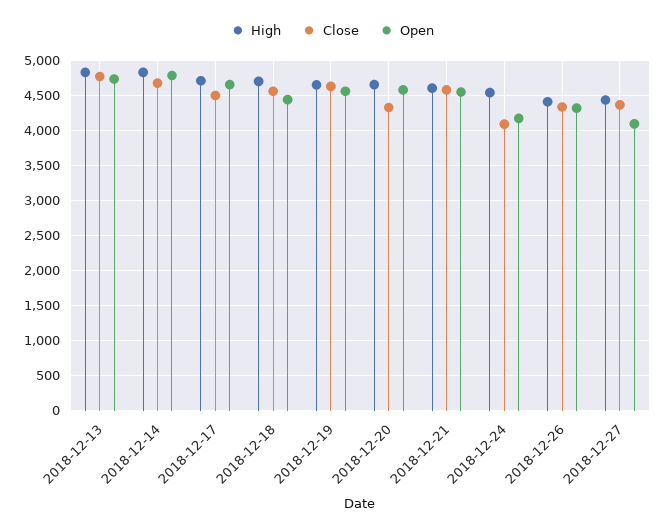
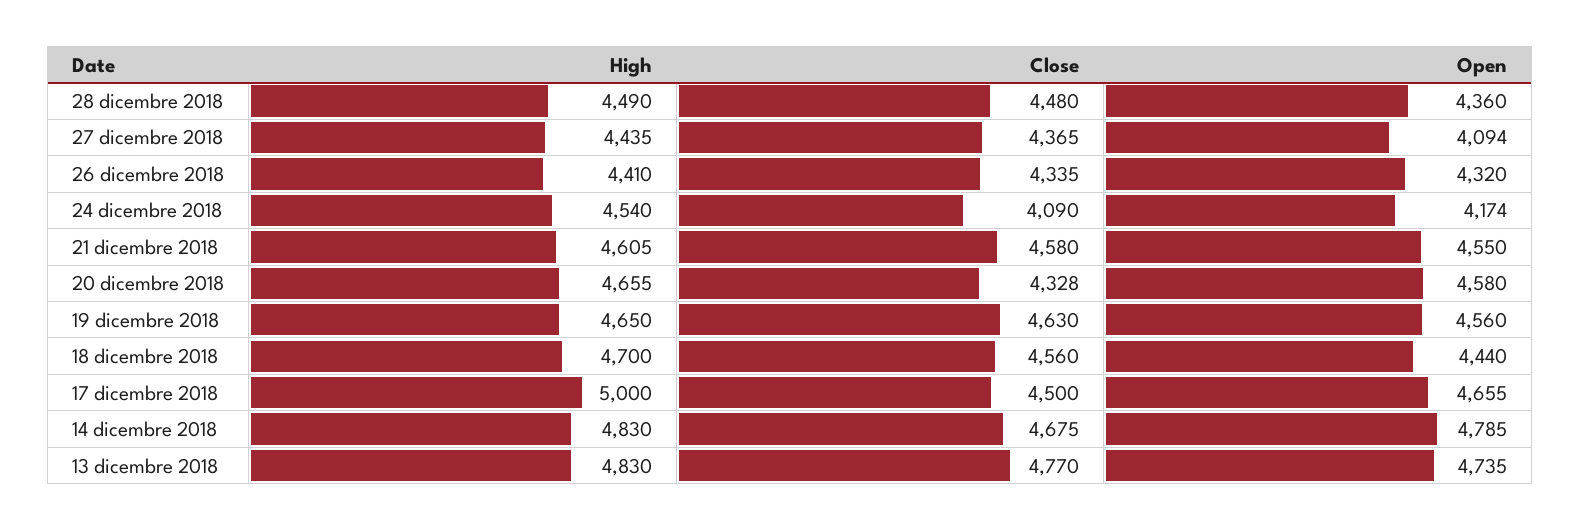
High, 2018-12-17: 4700 -> 5000
High, 28 dicembre 2018: none -> 4490
Close, 28 dicembre 2018: none -> 4480
Open, 28 dicembre 2018: none -> 4360

